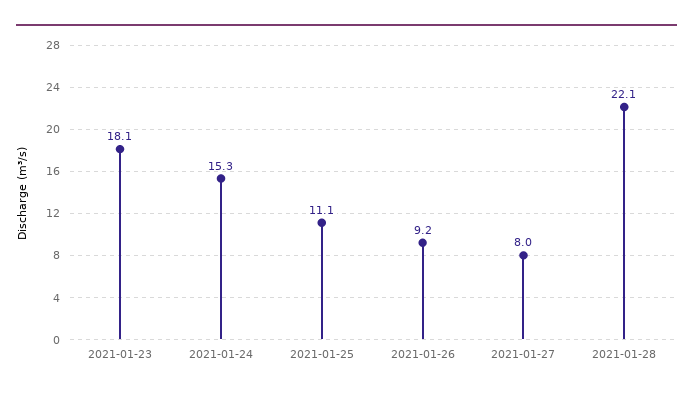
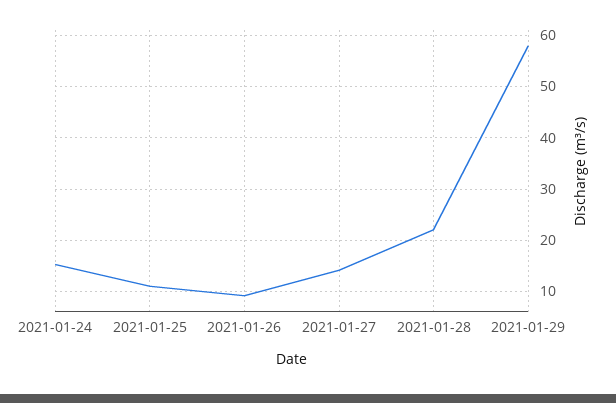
2021-01-23: 18.1 -> none
2021-01-27: 8 -> 14
2021-01-29: none -> 58

